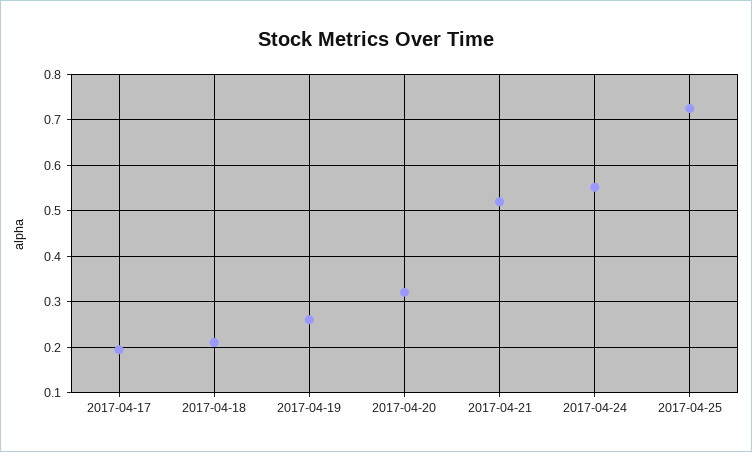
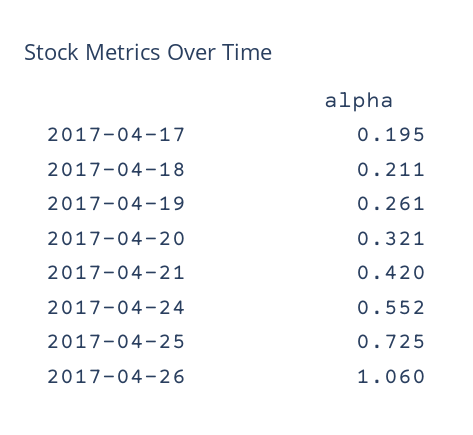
2017-04-21: 0.52 -> 0.42
2017-04-26: none -> 1.06

